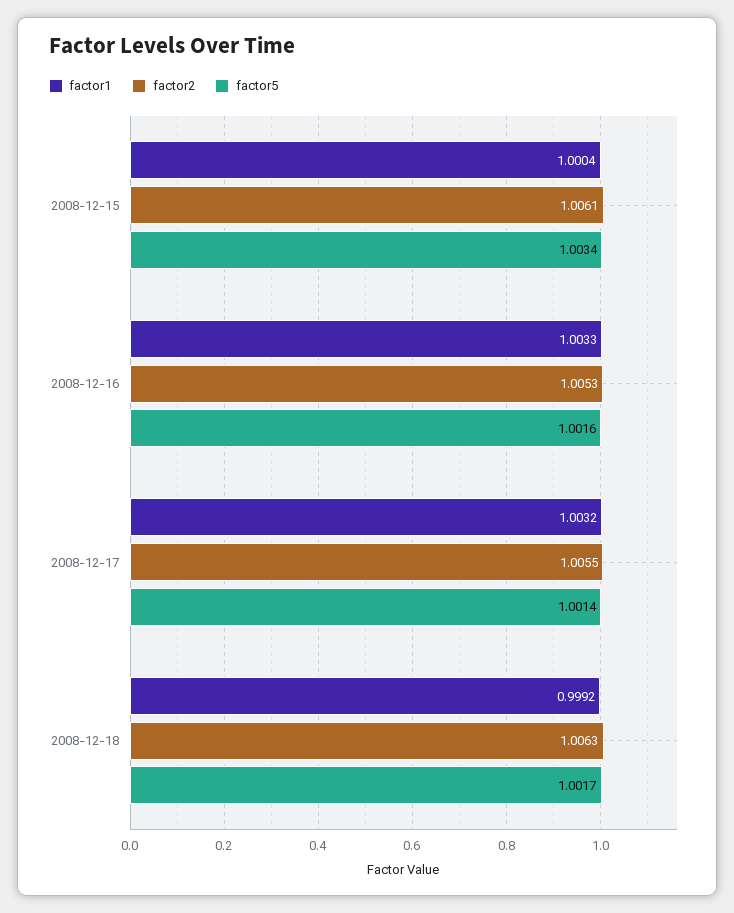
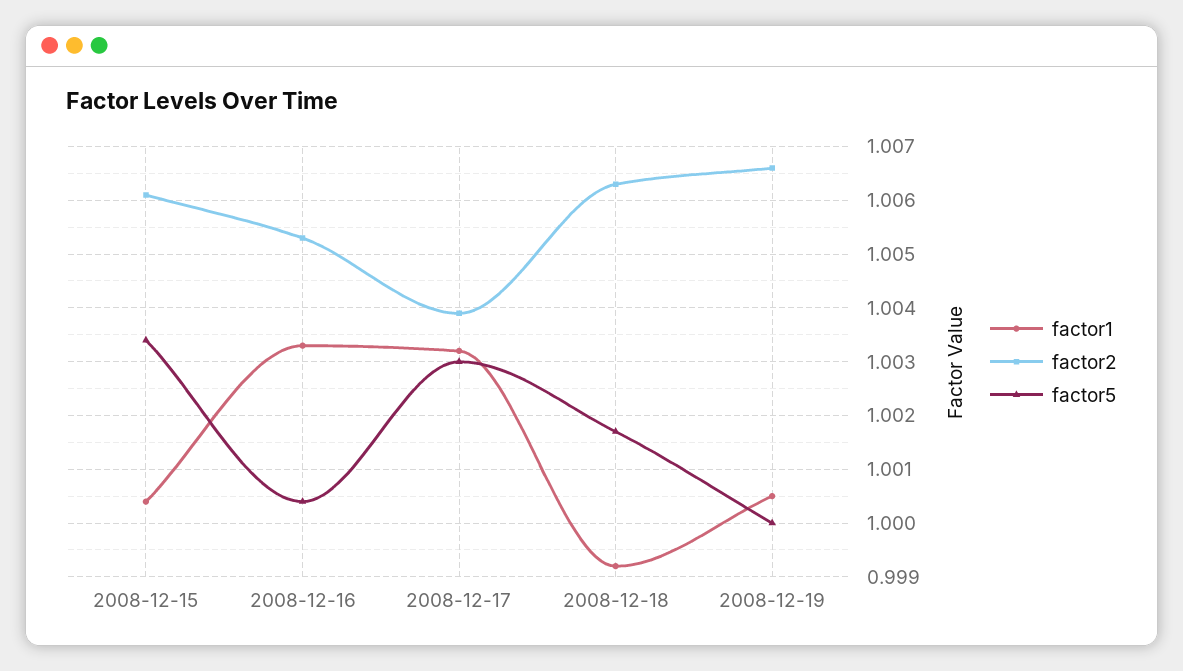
factor5, 2008-12-16: 1.0016 -> 1.0005
factor2, 2008-12-17: 1.0055 -> 1.004
factor5, 2008-12-17: 1.0014 -> 1.003
factor1, 2008-12-19: none -> 1.0005
factor2, 2008-12-19: none -> 1.0065
factor5, 2008-12-19: none -> 1

